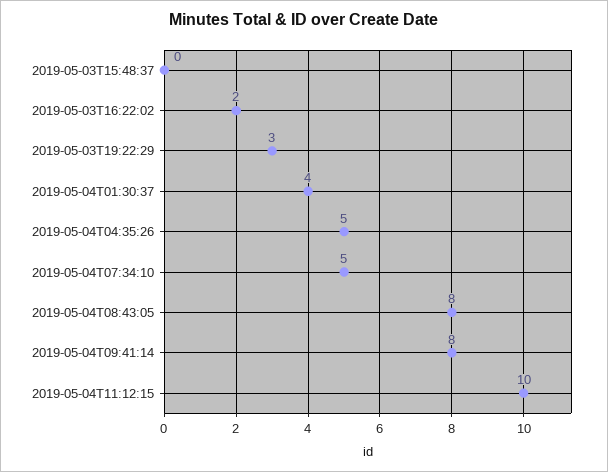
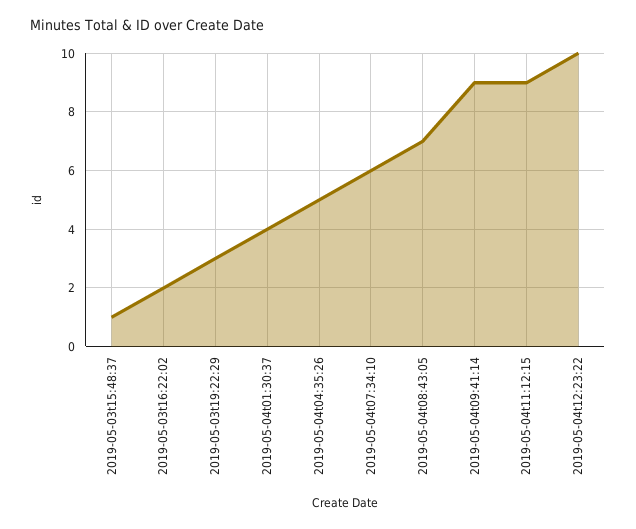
2019-05-03T15:48:37: 0 -> 1
2019-05-04T07:34:10: 5 -> 6
2019-05-04T08:43:05: 8 -> 7
2019-05-04T09:41:14: 8 -> 9
2019-05-04T11:12:15: 10 -> 9
2019-05-04t12:23:22: none -> 10

